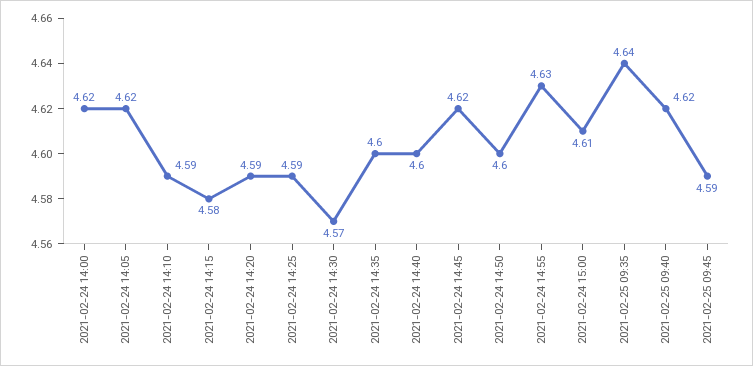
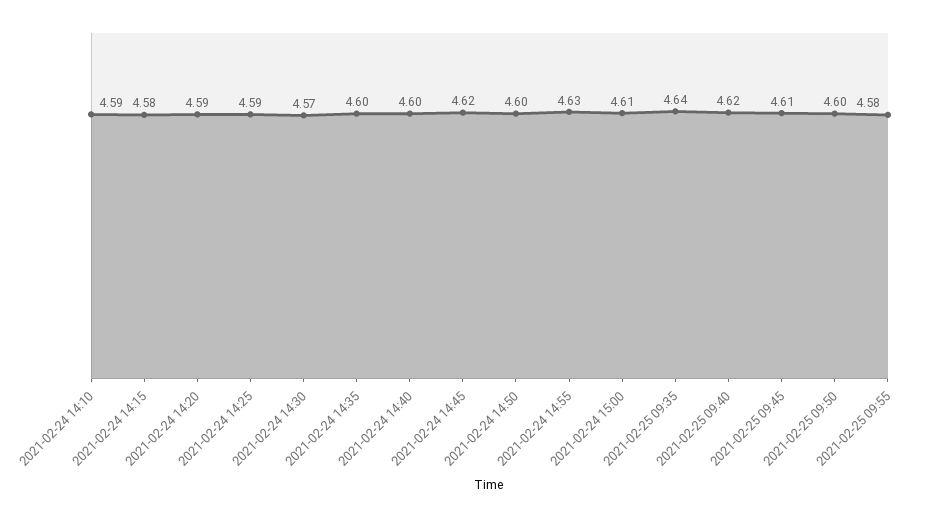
2021-02-24 14:00: 4.62 -> none
2021-02-24 14:05: 4.62 -> none
2021-02-25 09:45: 4.59 -> 4.61
2021-02-25 09:50: none -> 4.6
2021-02-25 09:55: none -> 4.58

